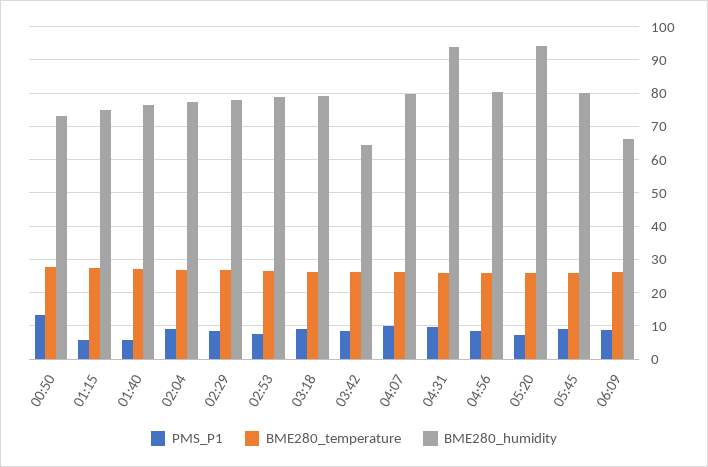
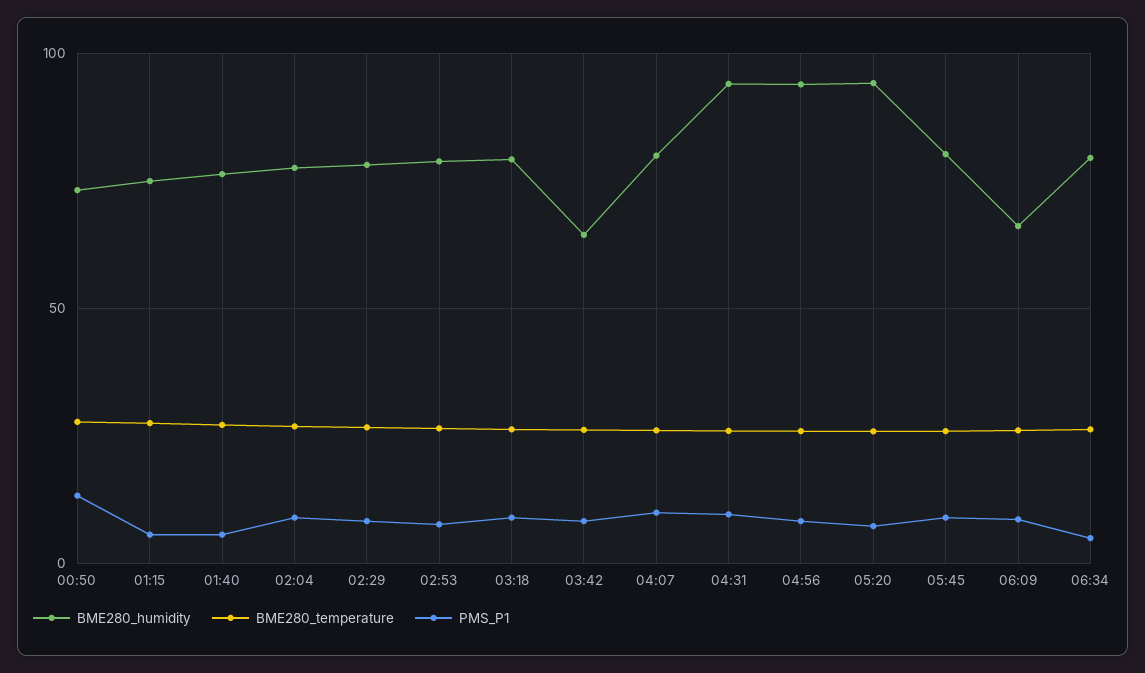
BME280_humidity, 04:56: 80 -> 95
BME280_humidity, 06:34: none -> 80
BME280_temperature, 06:34: none -> 25
PMS_P1, 06:34: none -> 5

